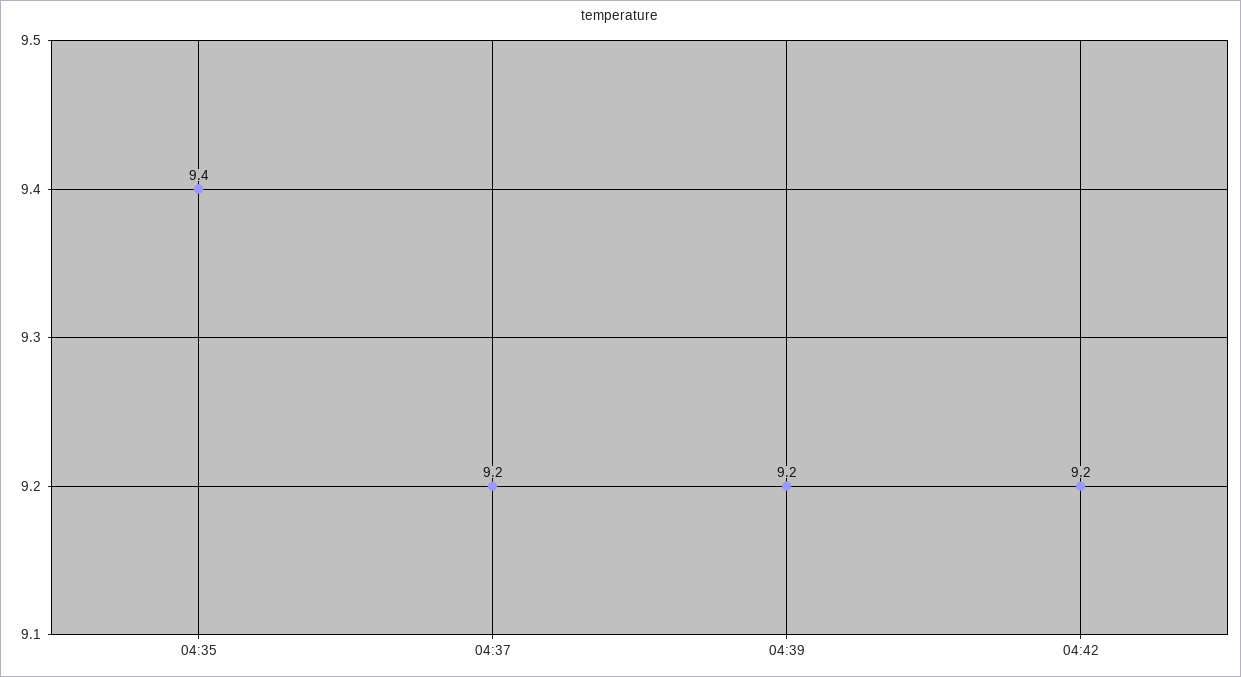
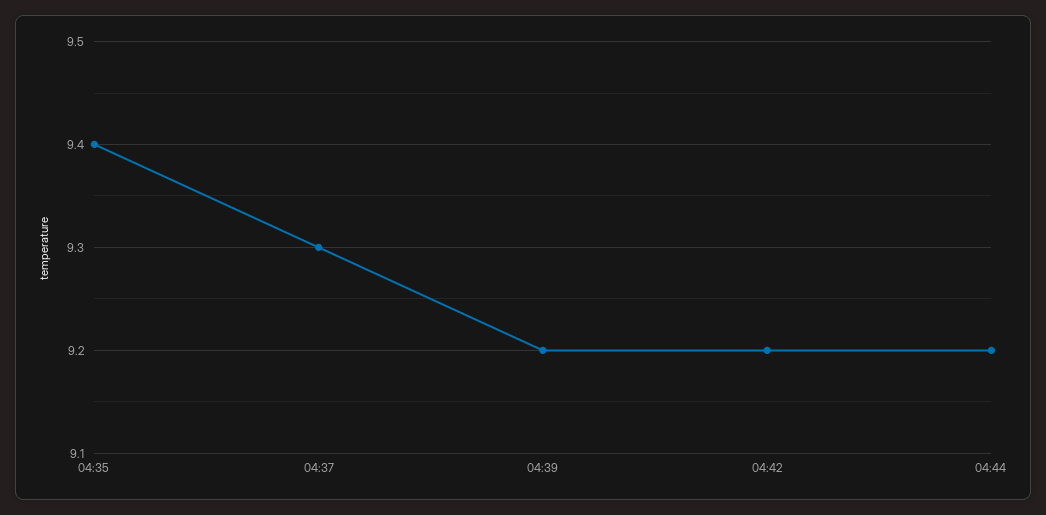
04:37: 9.2 -> 9.3
04:44: none -> 9.2

